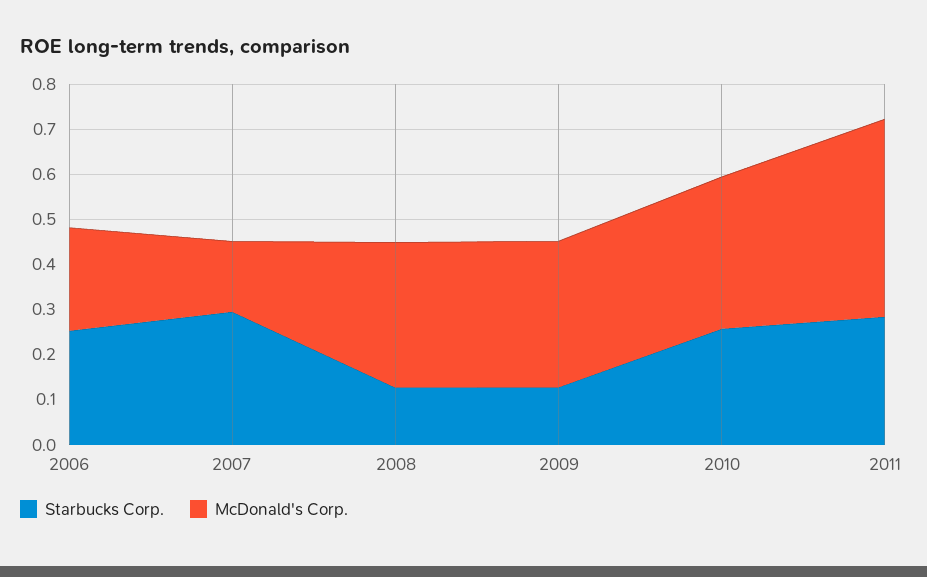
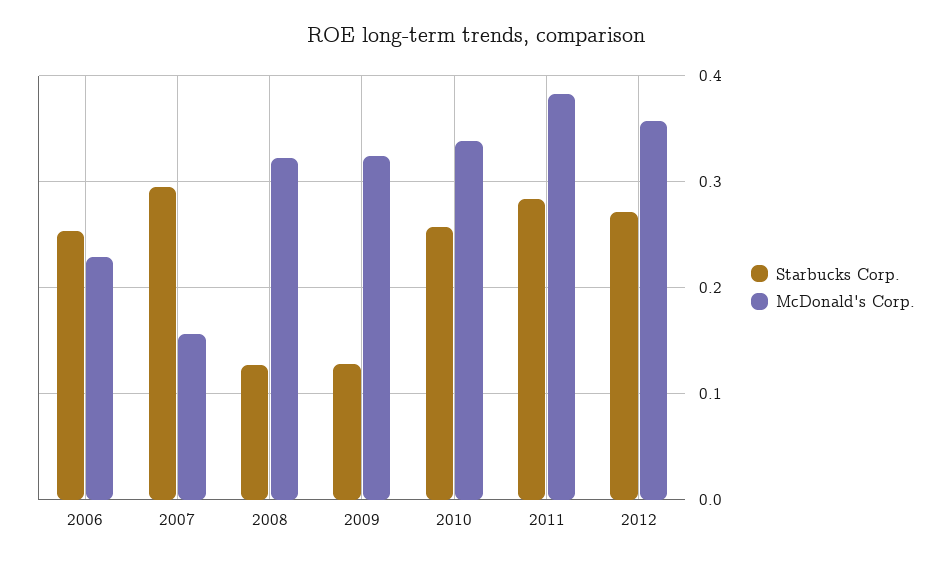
McDonald's Corp., 2011: 0.44 -> 0.38
Starbucks Corp., 2012: none -> 0.27
McDonald's Corp., 2012: none -> 0.36

